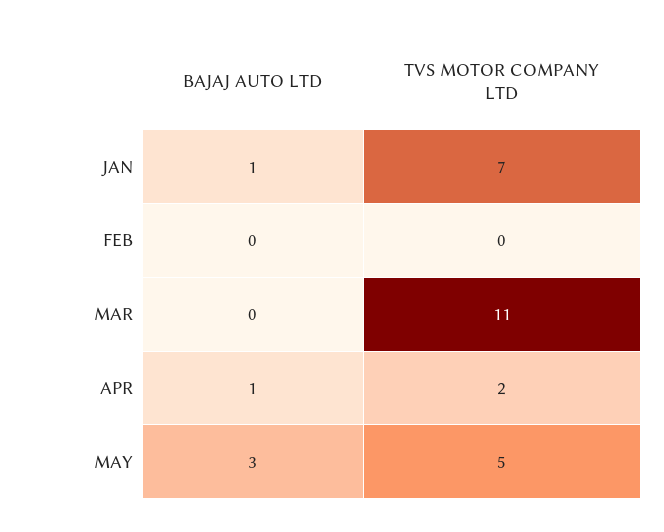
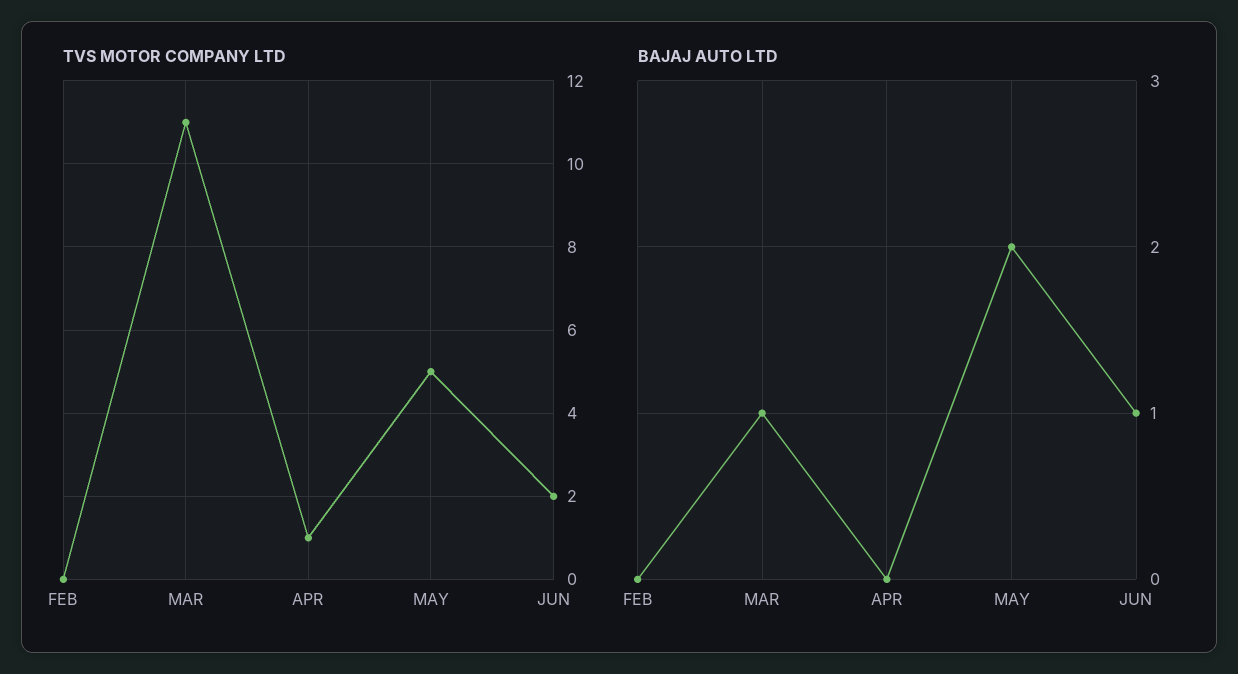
BAJAJ AUTO LTD, JAN: 1 -> none
TVS MOTOR COMPANY LTD, JAN: 7 -> none
BAJAJ AUTO LTD, MAR: 0 -> 1
BAJAJ AUTO LTD, APR: 1 -> 0
TVS MOTOR COMPANY LTD, APR: 2 -> 1
BAJAJ AUTO LTD, MAY: 3 -> 2
TVS MOTOR COMPANY LTD, JUN: none -> 2
BAJAJ AUTO LTD, JUN: none -> 1

